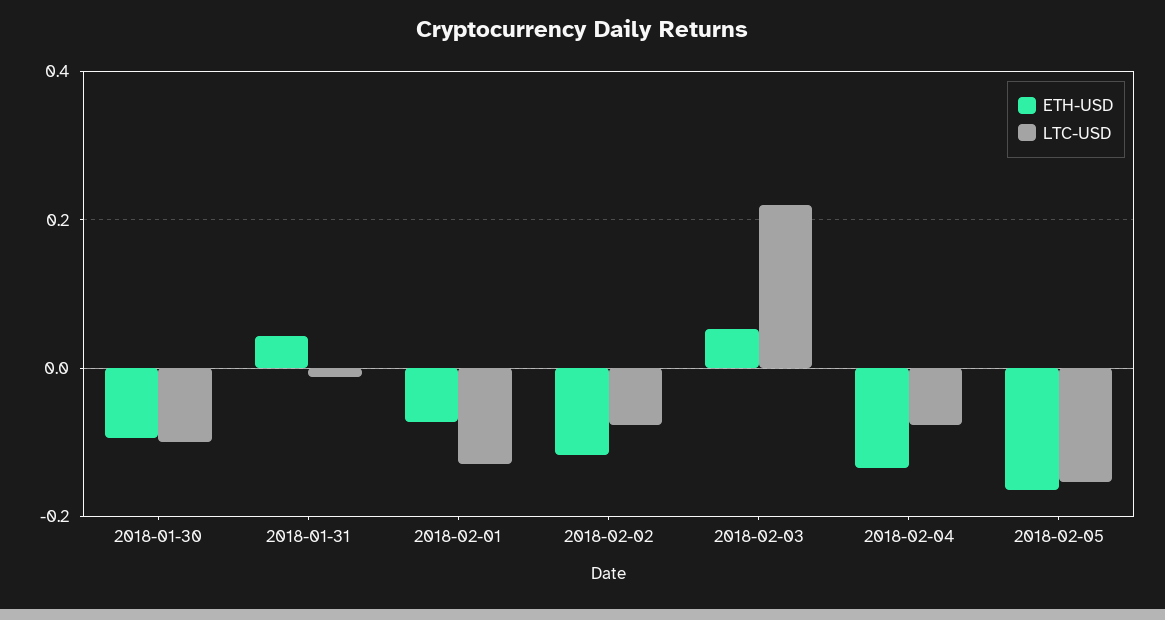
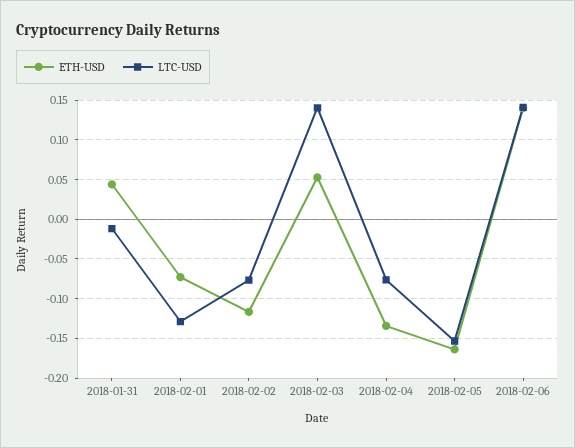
ETH-USD, 2018-01-30: -0.1 -> none
LTC-USD, 2018-01-30: -0.1 -> none
LTC-USD, 2018-02-03: 0.22 -> 0.14
ETH-USD, 2018-02-06: none -> 0.14
LTC-USD, 2018-02-06: none -> 0.14

